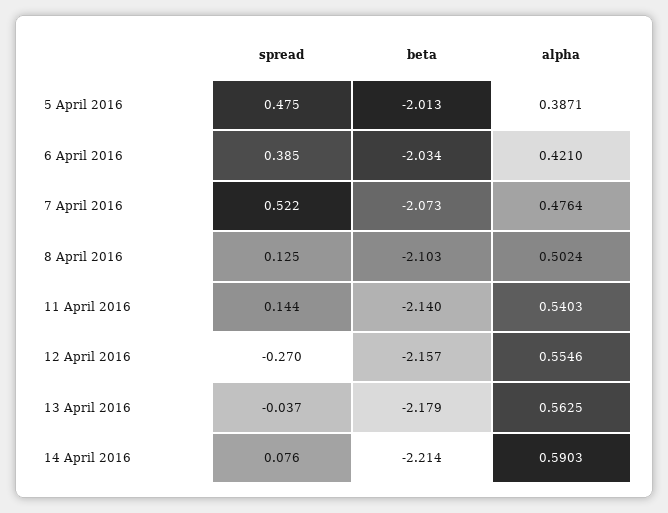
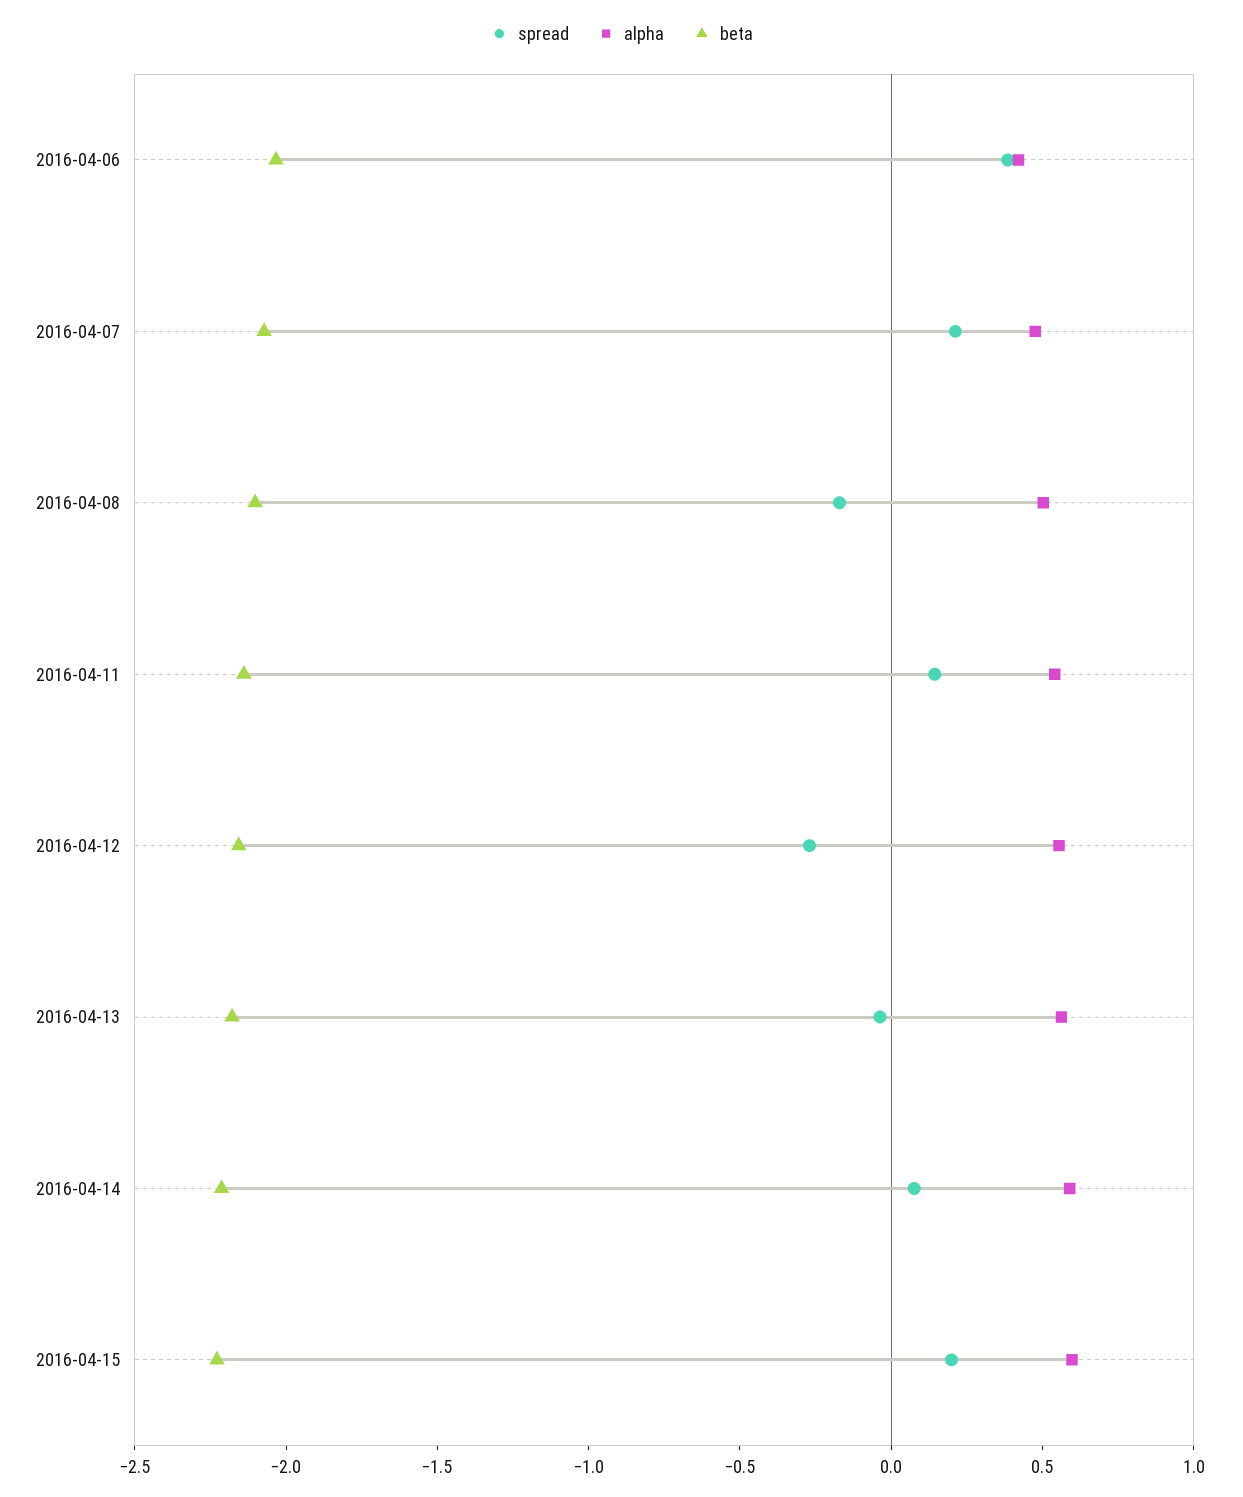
spread, 5 April 2016: 0.475 -> none
beta, 5 April 2016: -2.013 -> none
alpha, 5 April 2016: 0.3871 -> none
spread, 7 April 2016: 0.522 -> 0.2
spread, 8 April 2016: 0.125 -> -0.2
spread, 2016-04-15: none -> 0.2
alpha, 2016-04-15: none -> 0.6
beta, 2016-04-15: none -> -2.2

